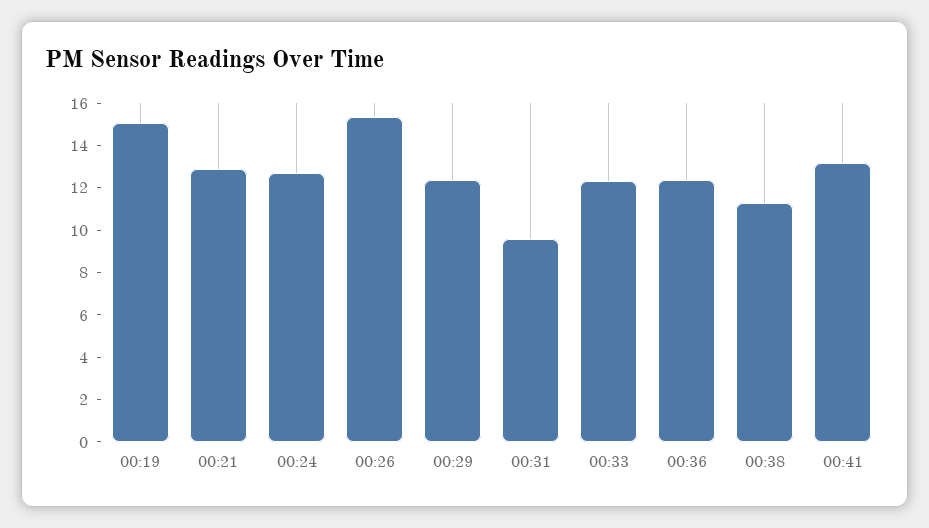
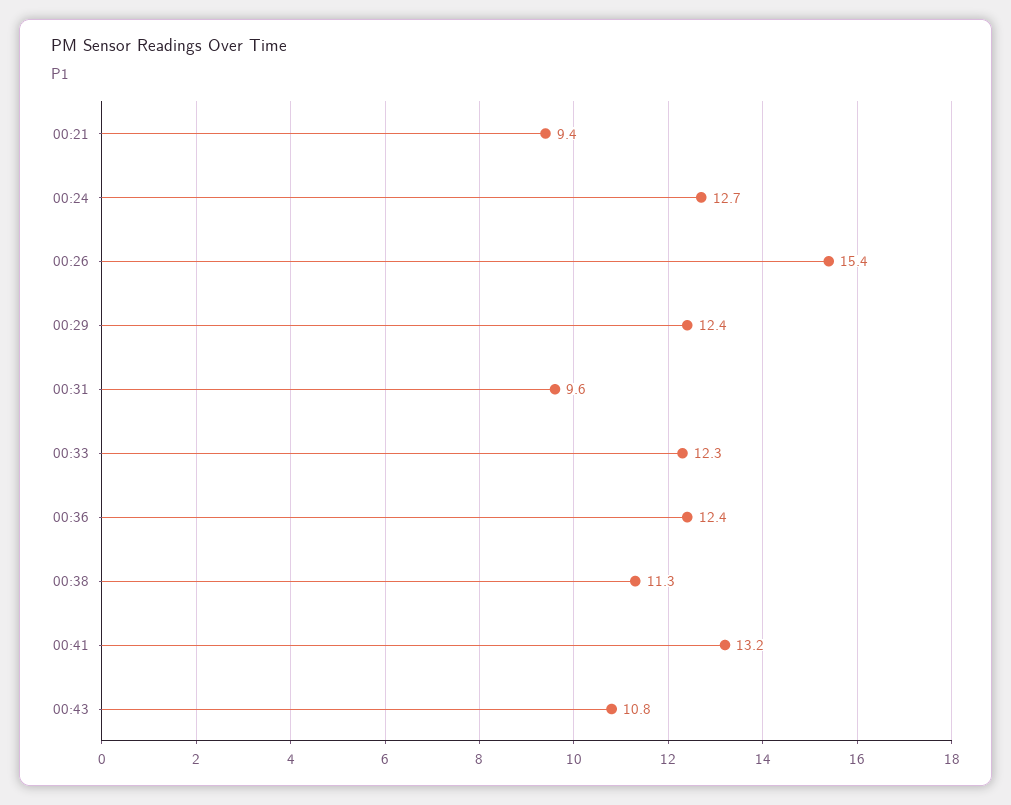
00:19: 15 -> none
00:21: 13 -> 9.4
00:43: none -> 10.8

